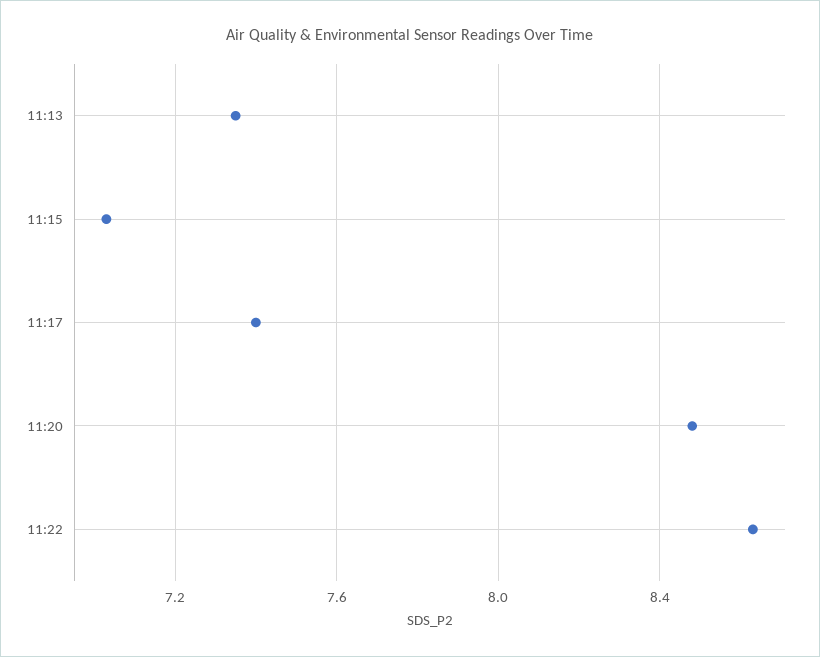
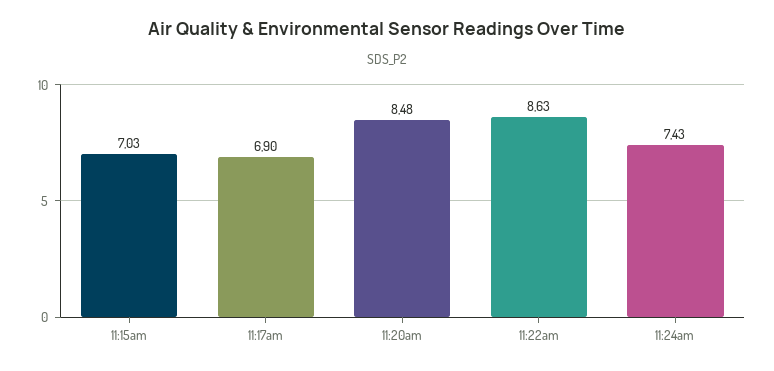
11:13: 7.35 -> none
11:17: 7.4 -> 6.9
11:24am: none -> 7.43

